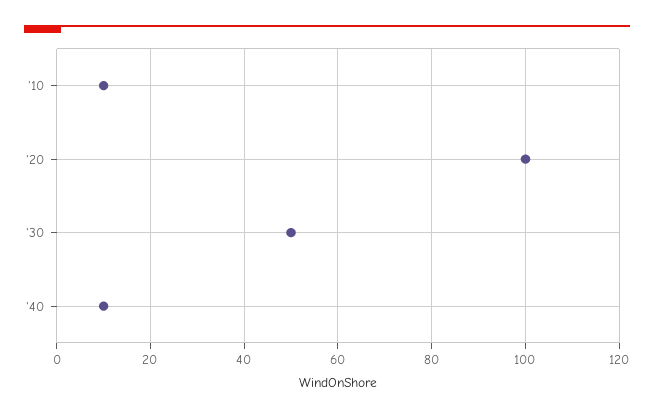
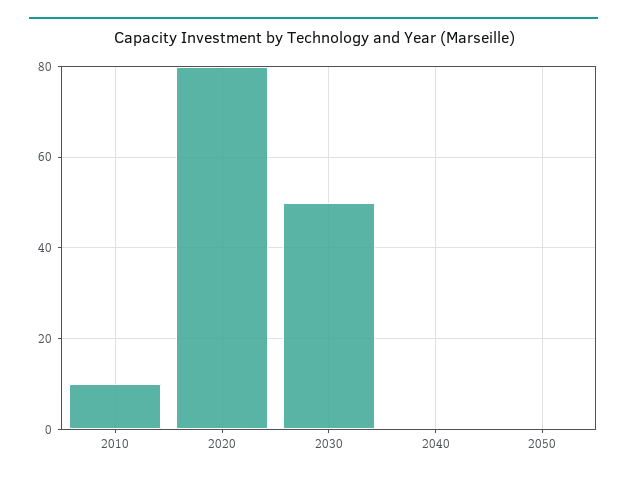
'20: 100 -> 80
'40: 10 -> 0
2050: none -> 0

